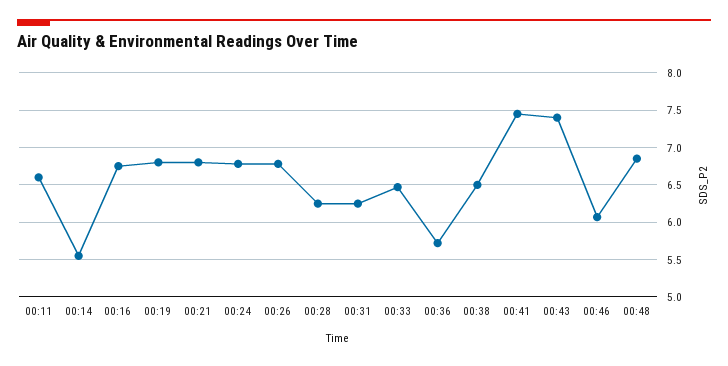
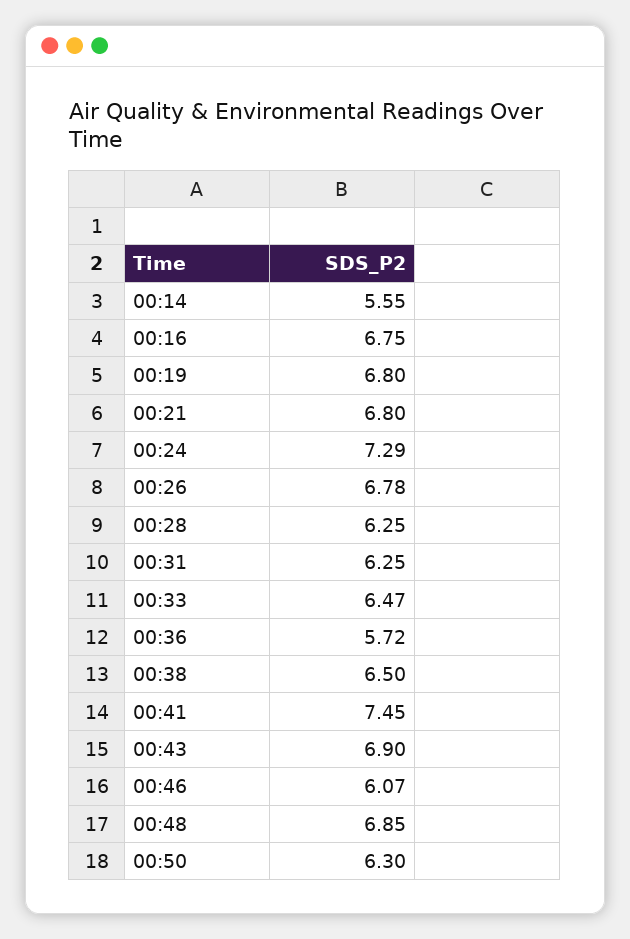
00:11: 6.6 -> none
00:24: 6.8 -> 7.29
00:43: 7.4 -> 6.9
00:50: none -> 6.3

